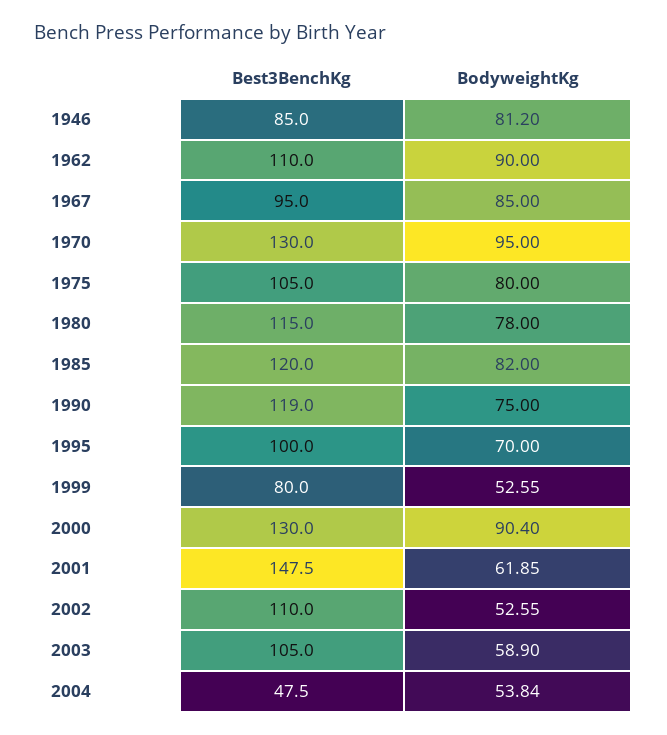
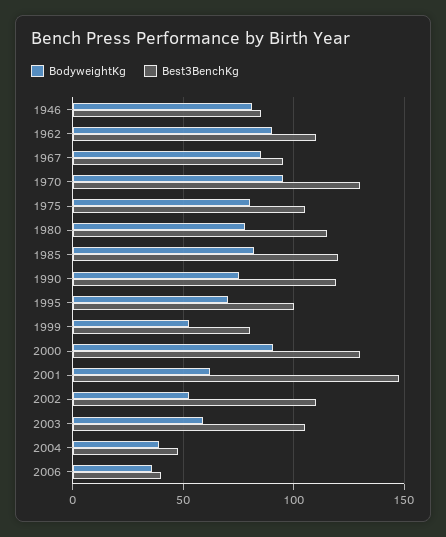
BodyweightKg, 2004: 53.84 -> 40
BodyweightKg, 2006: none -> 35
Best3BenchKg, 2006: none -> 40

